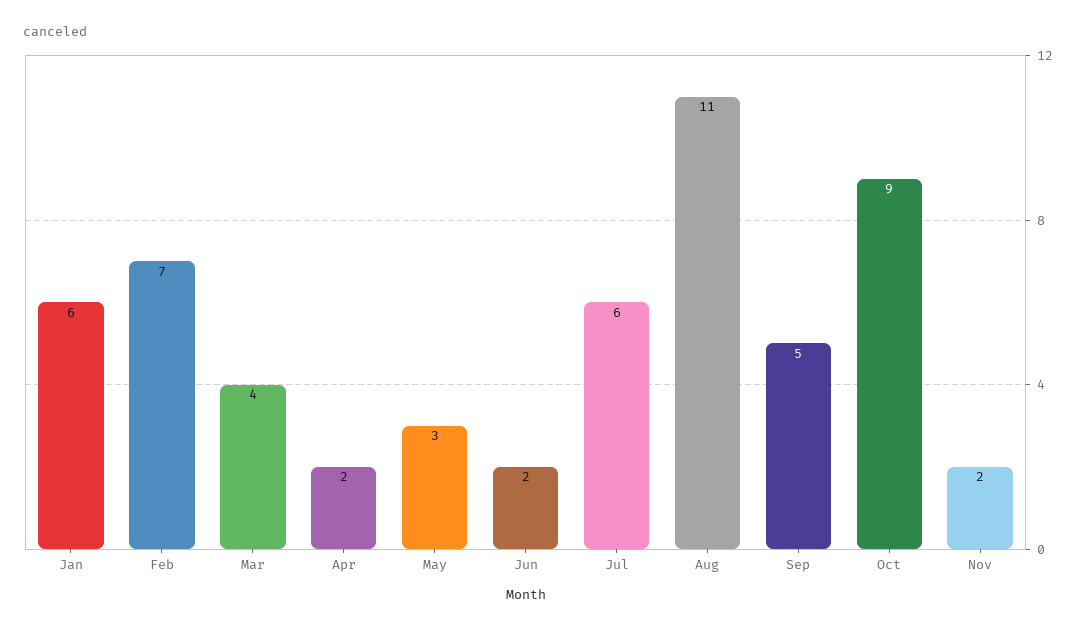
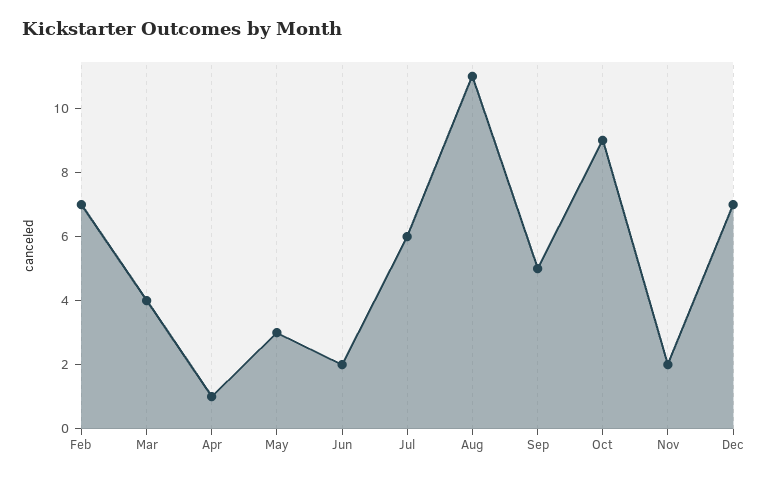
Jan: 6 -> none
Apr: 2 -> 1
Dec: none -> 7

